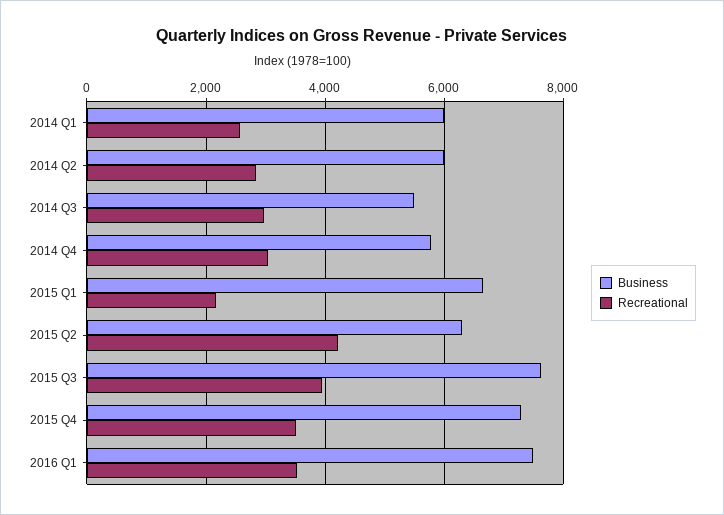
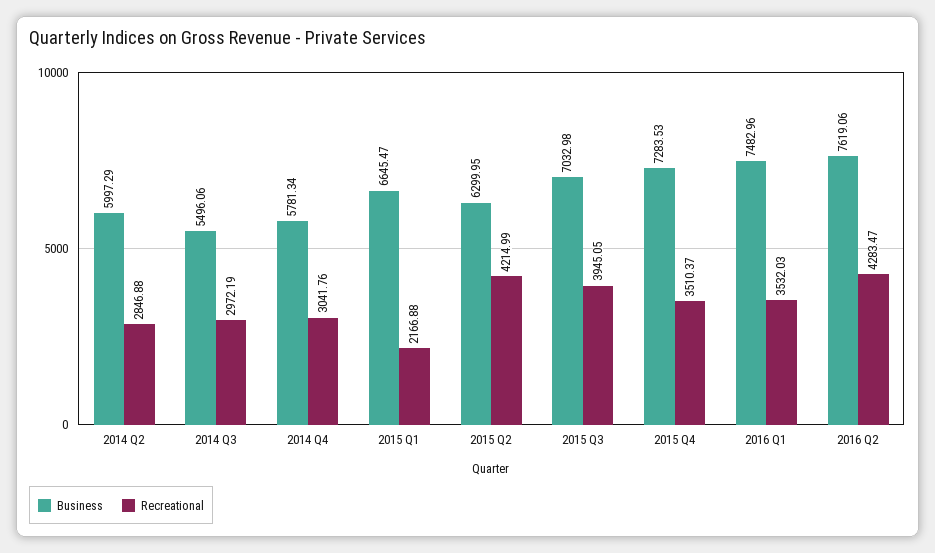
Business, 2014 Q1: 6000 -> none
Recreational, 2014 Q1: 2600 -> none
Business, 2015 Q3: 7600 -> 7032.98
Business, 2016 Q2: none -> 7619.06
Recreational, 2016 Q2: none -> 4283.47

